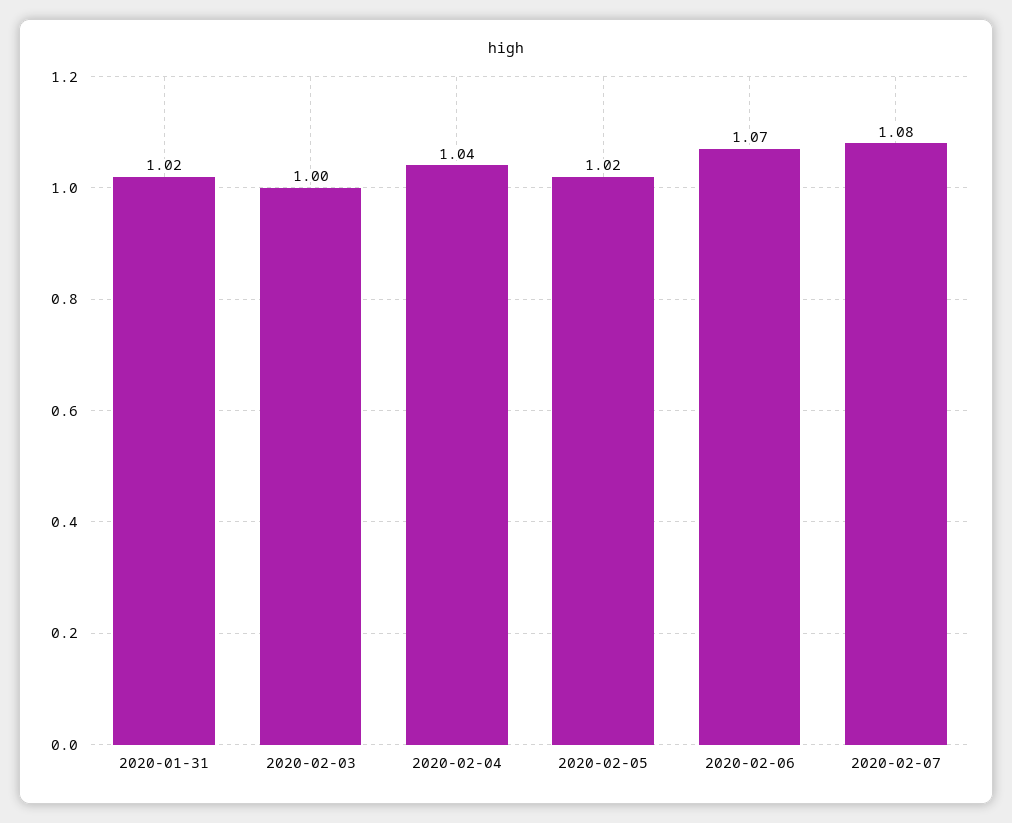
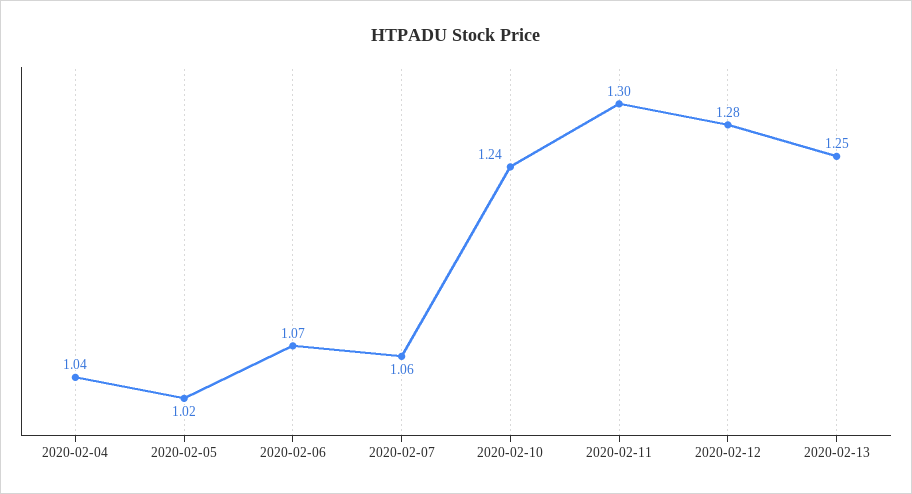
2020-01-31: 1.02 -> none
2020-02-03: 1 -> none
2020-02-07: 1.08 -> 1.06
2020-02-10: none -> 1.24
2020-02-11: none -> 1.3
2020-02-12: none -> 1.28
2020-02-13: none -> 1.25

